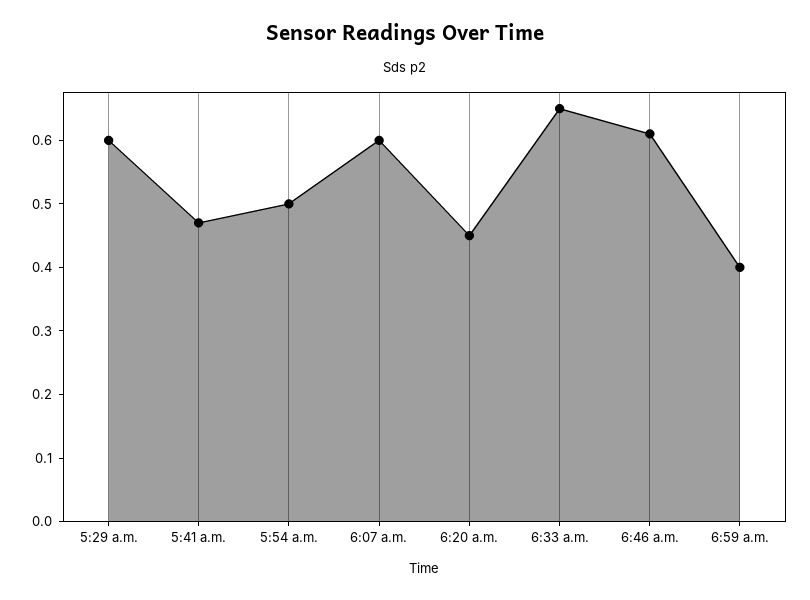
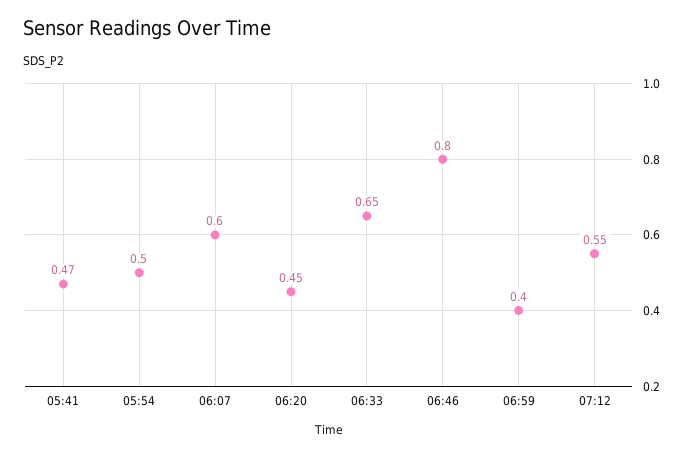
5:29 a.m.: 0.6 -> none
6:46 a.m.: 0.6 -> 0.8
07:12: none -> 0.55

